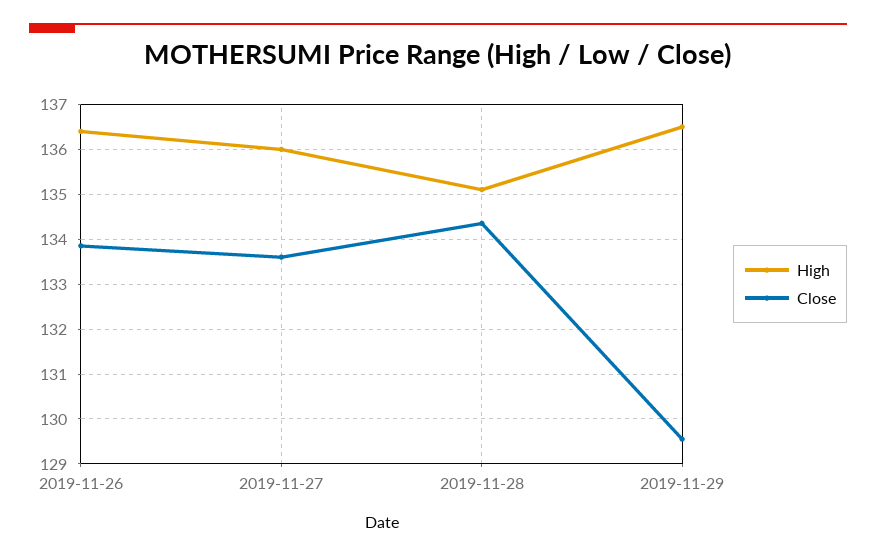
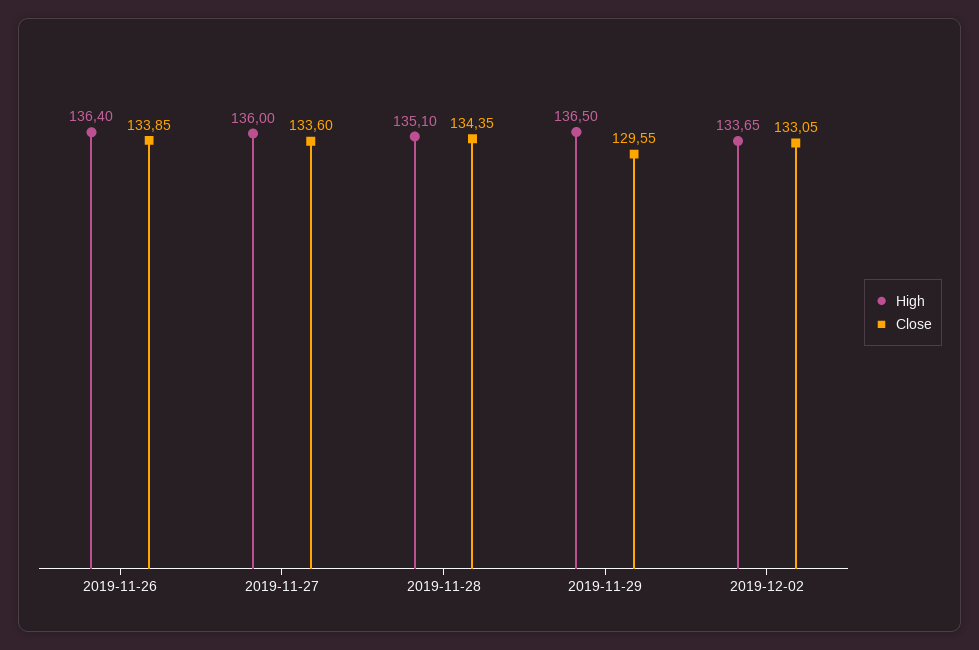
High, 2019-12-02: none -> 133.65
Close, 2019-12-02: none -> 133.05

